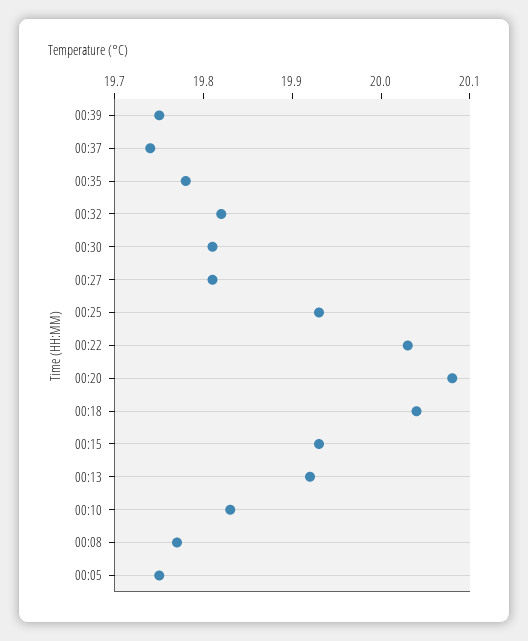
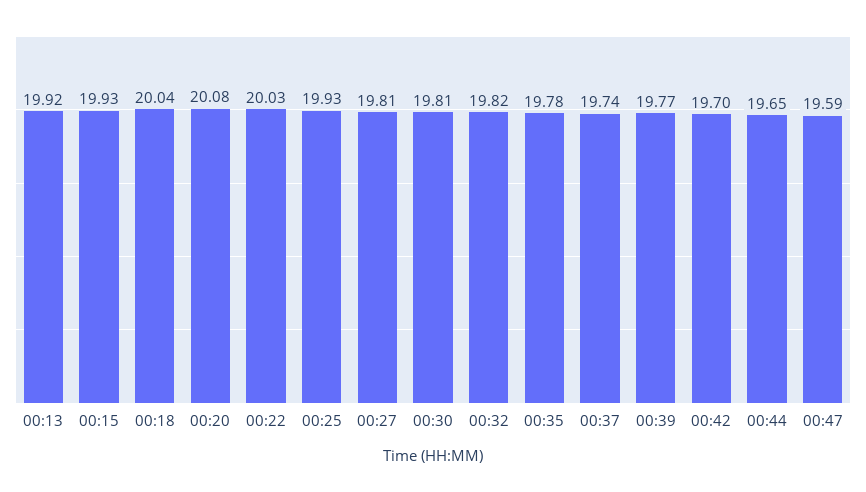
00:39: 19.75 -> 19.77
00:10: 19.83 -> none
00:08: 19.77 -> none
00:05: 19.75 -> none
00:42: none -> 19.7
00:44: none -> 19.65
00:47: none -> 19.59

